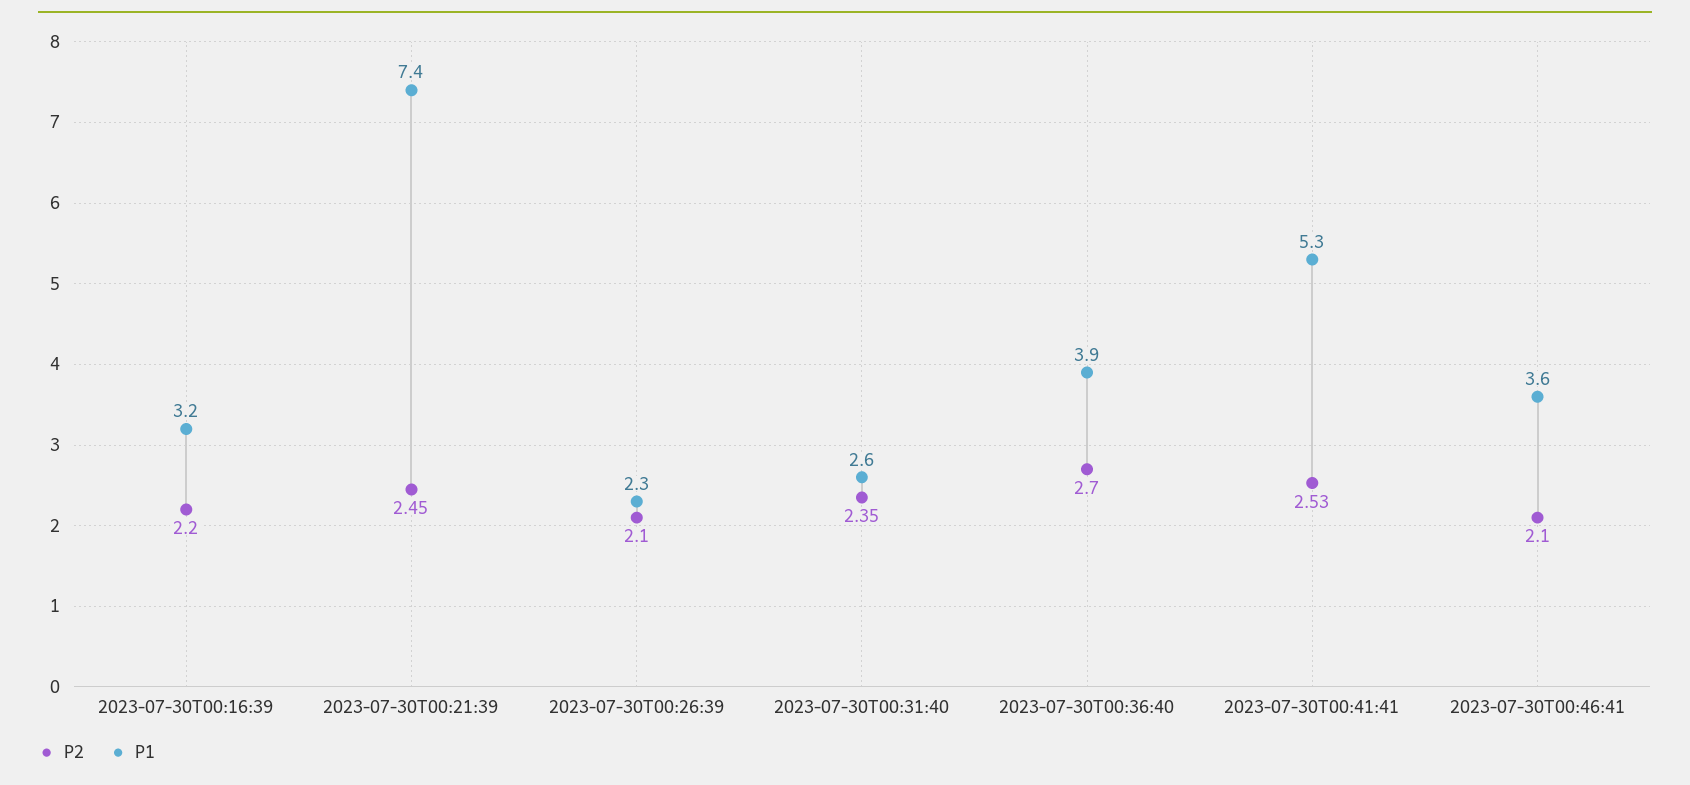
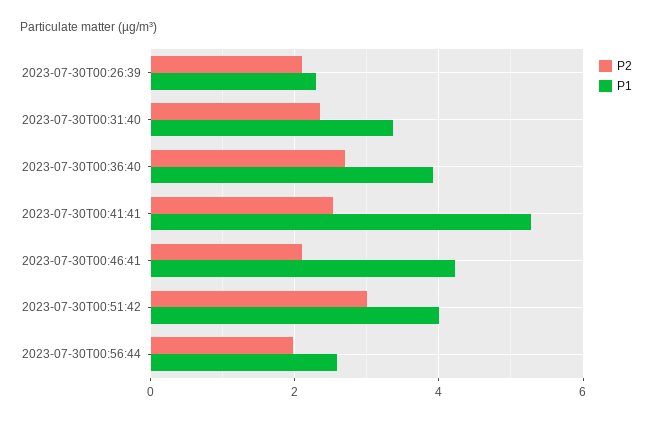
P2, 2023-07-30T00:16:39: 2.2 -> none
P1, 2023-07-30T00:16:39: 3.2 -> none
P2, 2023-07-30T00:21:39: 2.45 -> none
P1, 2023-07-30T00:21:39: 7.4 -> none
P1, 2023-07-30T00:31:40: 2.6 -> 3.4
P1, 2023-07-30T00:46:41: 3.6 -> 4.2
P2, 2023-07-30T00:51:42: none -> 3
P1, 2023-07-30T00:51:42: none -> 4
P2, 2023-07-30T00:56:44: none -> 2
P1, 2023-07-30T00:56:44: none -> 2.6

